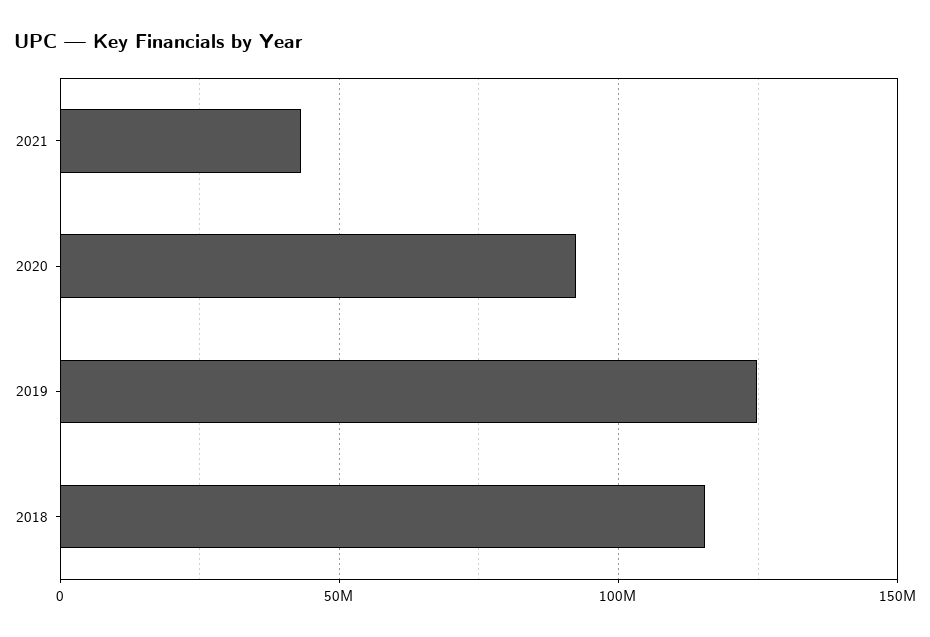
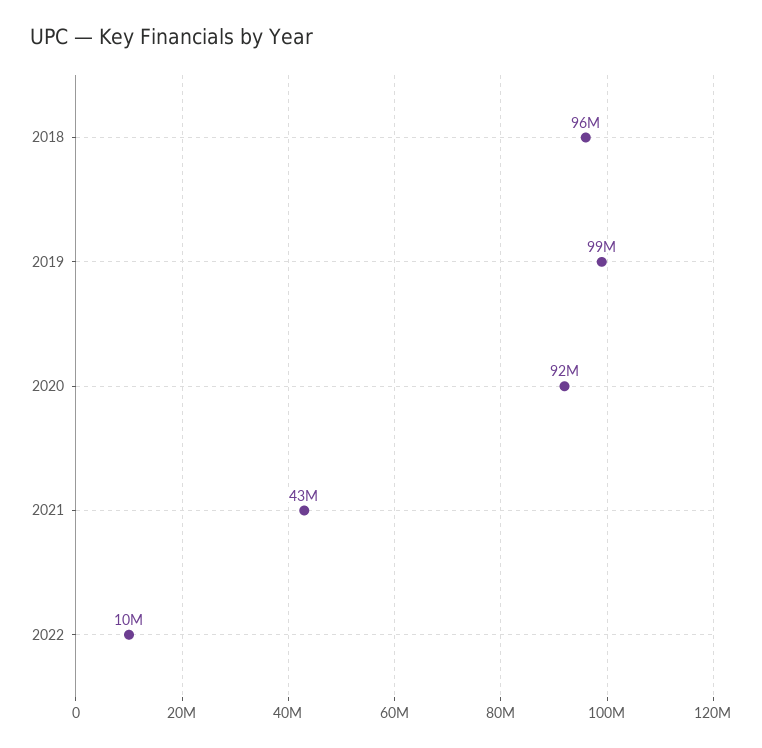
2019: 125000000 -> 99000000
2018: 115000000 -> 96000000
2022: none -> 10000000

